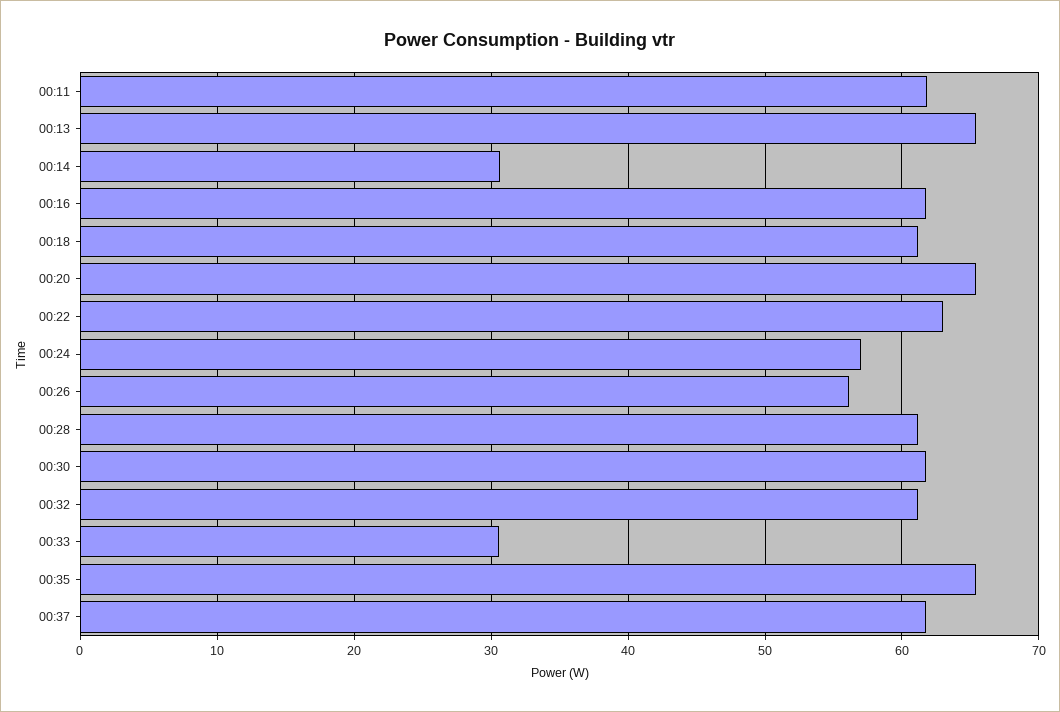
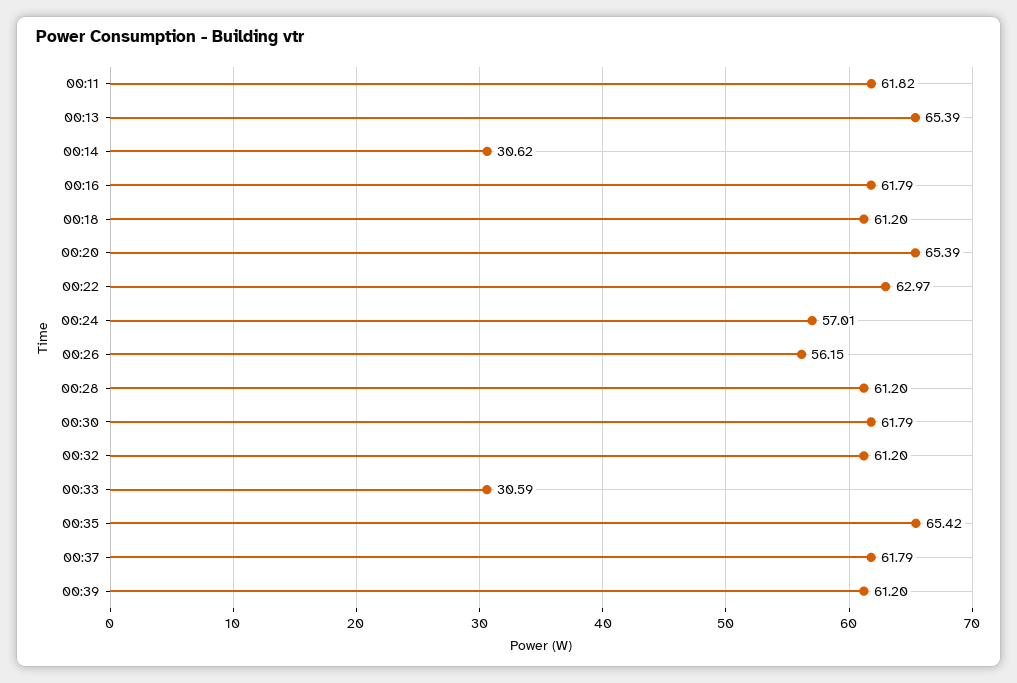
00:39: none -> 61.2

